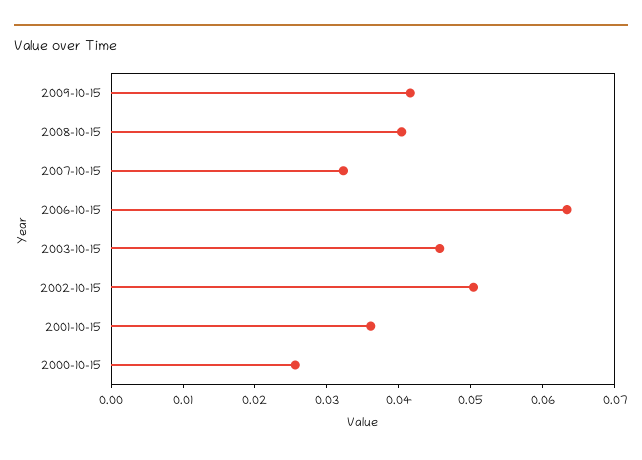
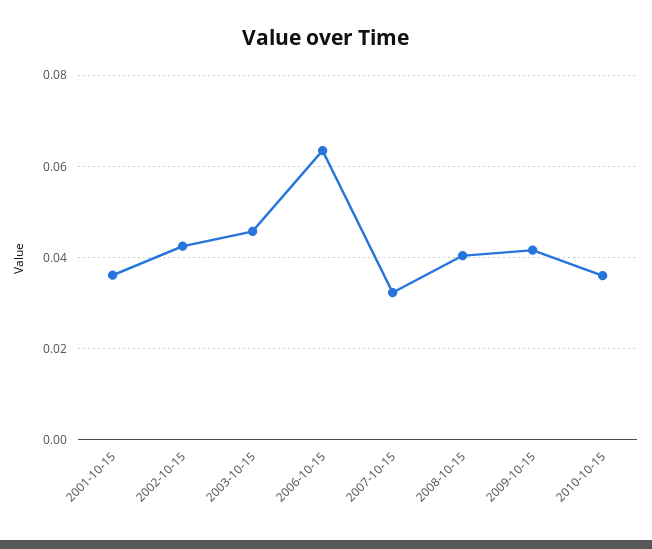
2002-10-15: 0.05 -> 0.042
2000-10-15: 0.026 -> none
2010-10-15: none -> 0.036

